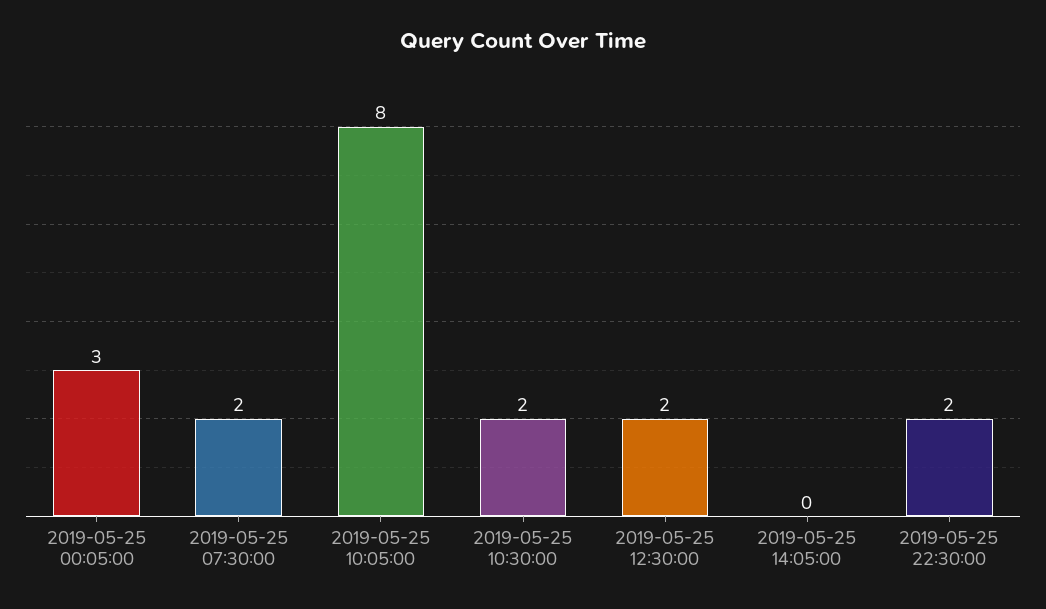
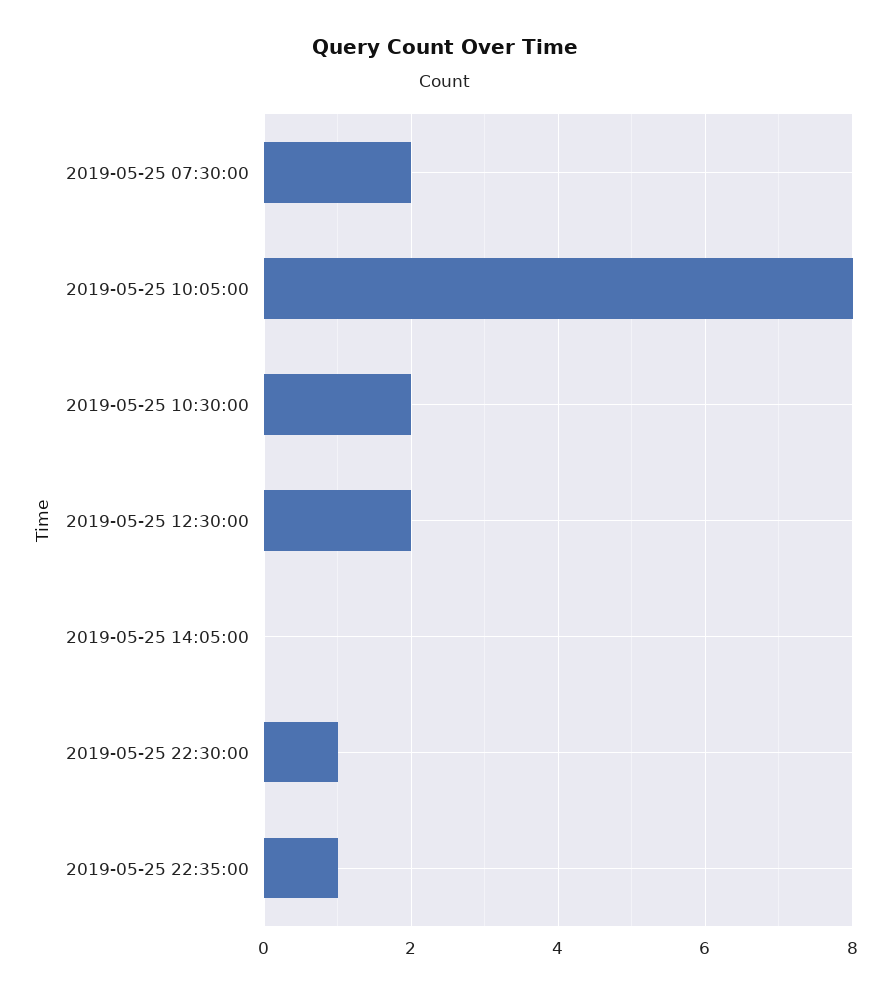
2019-05-25 00:05:00: 3 -> none
2019-05-25 22:30:00: 2 -> 1
2019-05-25 22:35:00: none -> 1

